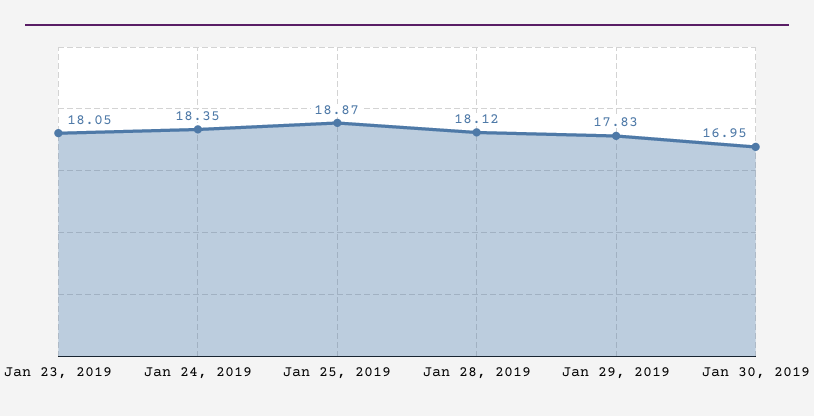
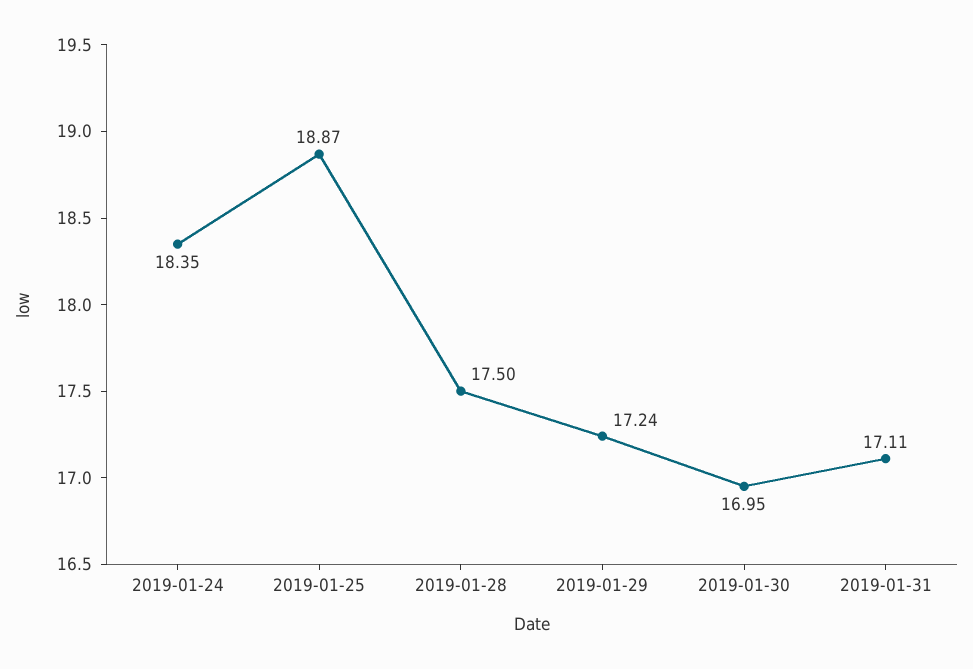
Jan 23, 2019: 18.05 -> none
Jan 28, 2019: 18.12 -> 17.5
Jan 29, 2019: 17.83 -> 17.24
2019-01-31: none -> 17.11

